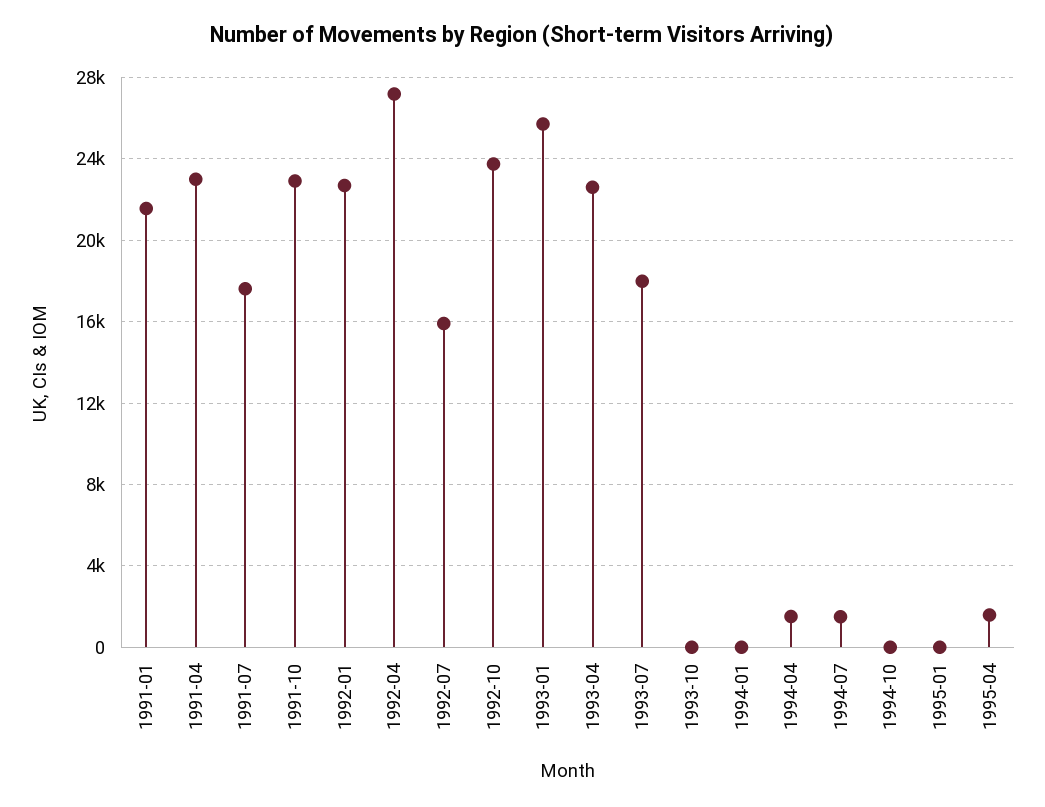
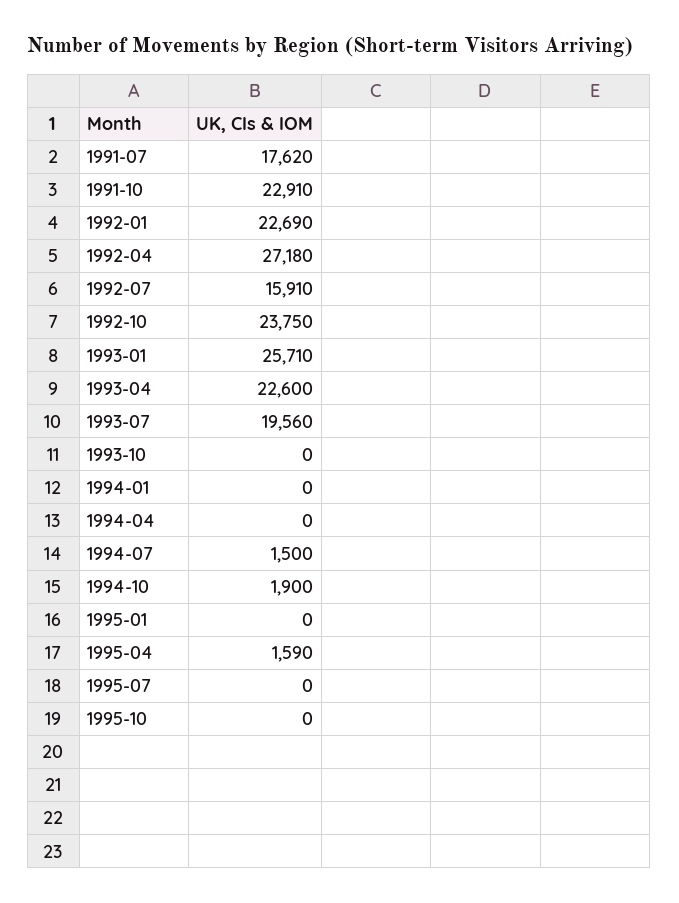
1991-01: 21500 -> none
1991-04: 23000 -> none
1993-07: 18000 -> 19560
1994-04: 1500 -> 0
1994-10: 0 -> 1900
1995-07: none -> 0
1995-10: none -> 0

